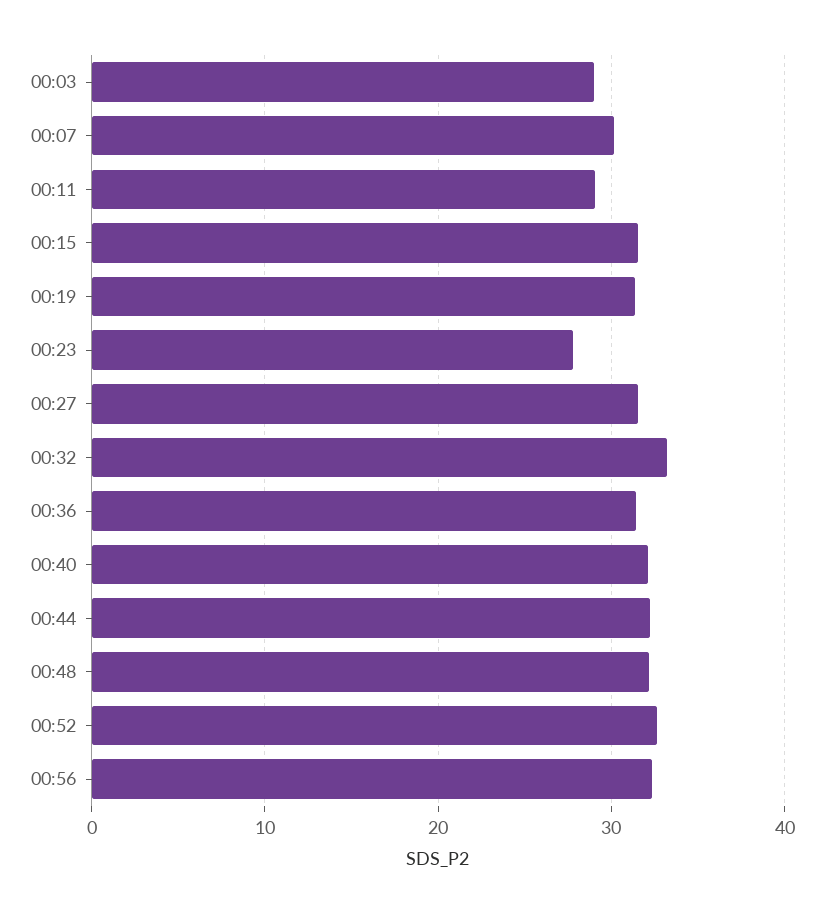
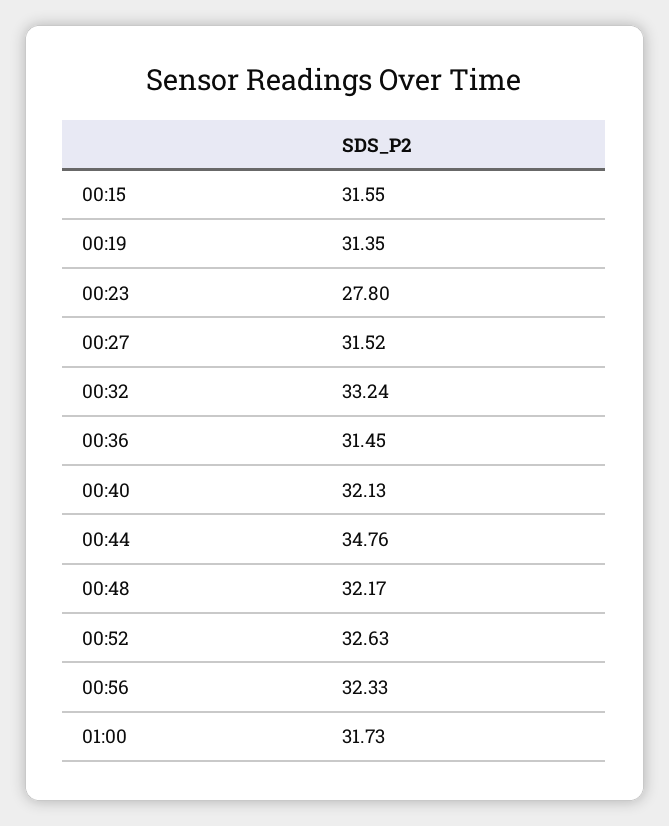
00:03: 29 -> none
00:07: 30 -> none
00:11: 29 -> none
00:44: 32 -> 34.76
01:00: none -> 31.73

